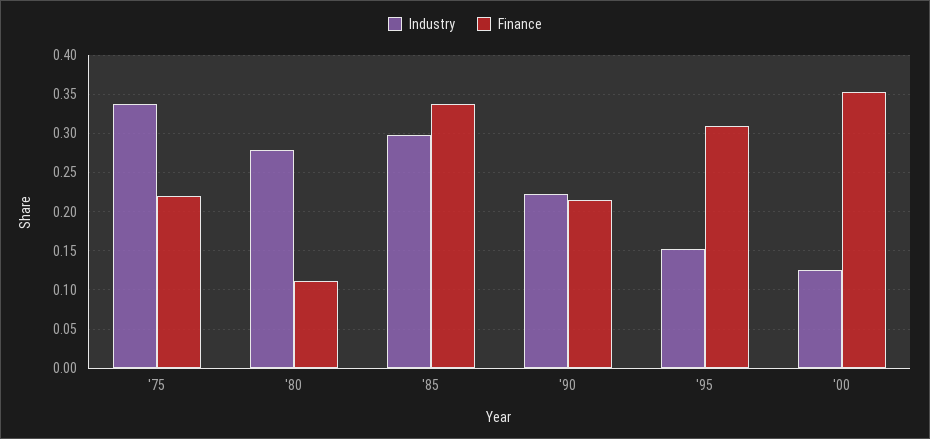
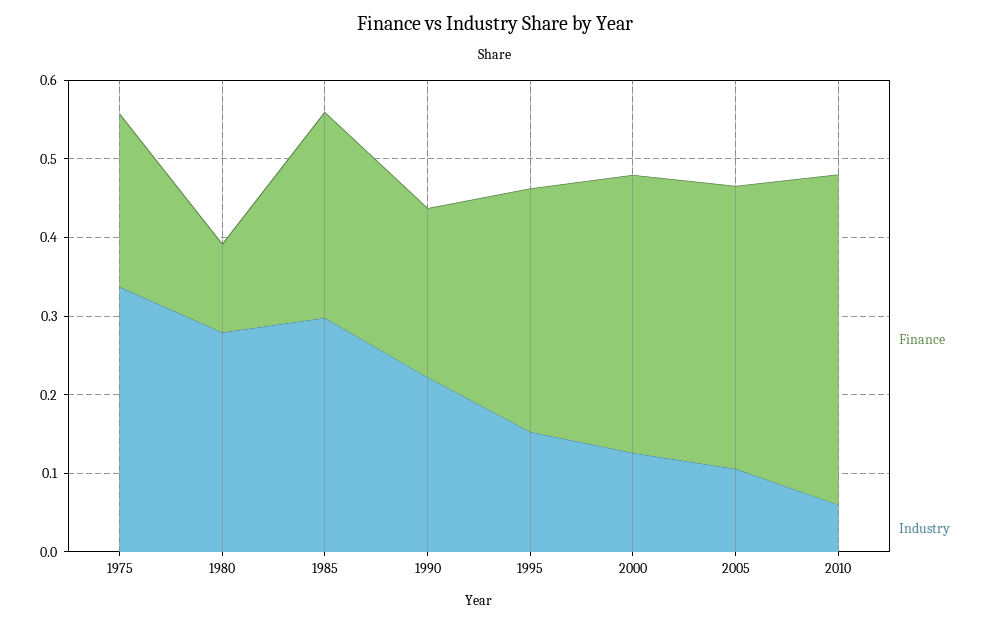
Finance, '85: 0.34 -> 0.26
Finance, 2005: none -> 0.36
Industry, 2005: none -> 0.1
Finance, 2010: none -> 0.42
Industry, 2010: none -> 0.06

